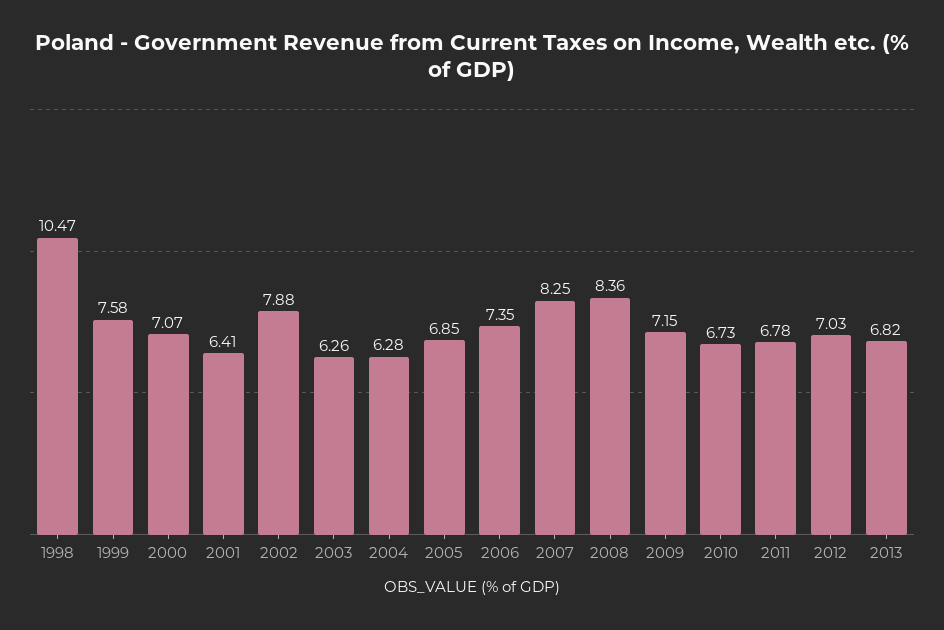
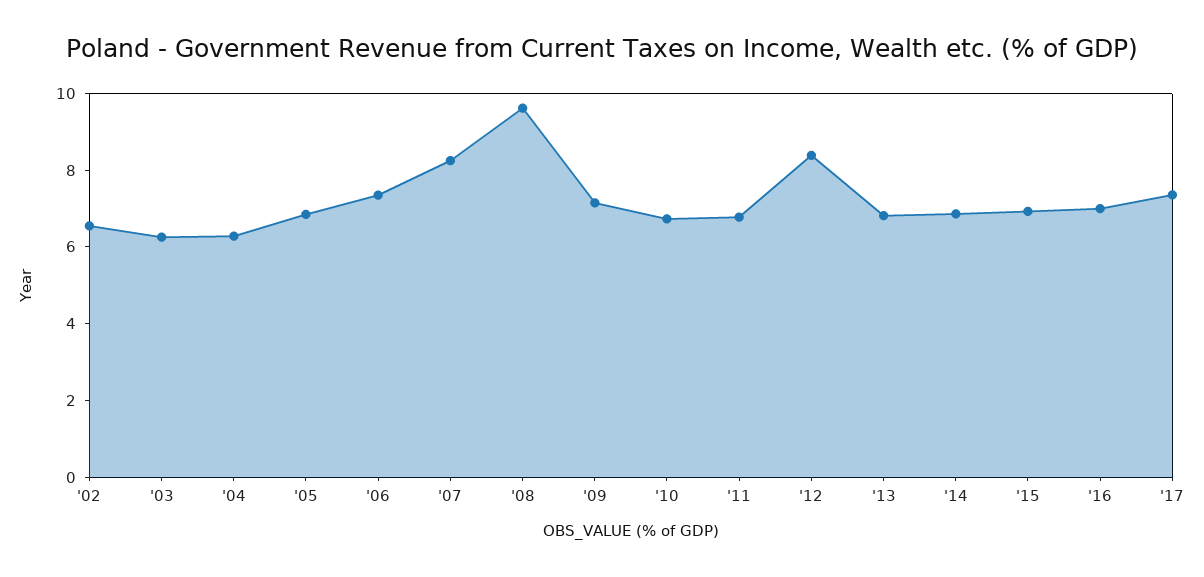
1998: 10.47 -> none
1999: 7.58 -> none
2000: 7.07 -> none
2001: 6.41 -> none
2002: 7.88 -> 6.5
2008: 8.36 -> 9.5
2012: 7.03 -> 8.5
'14: none -> 7
'15: none -> 7
'16: none -> 7
'17: none -> 7.5

